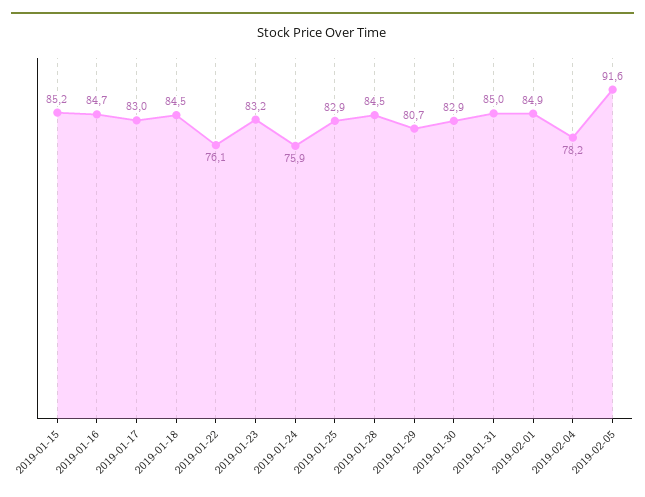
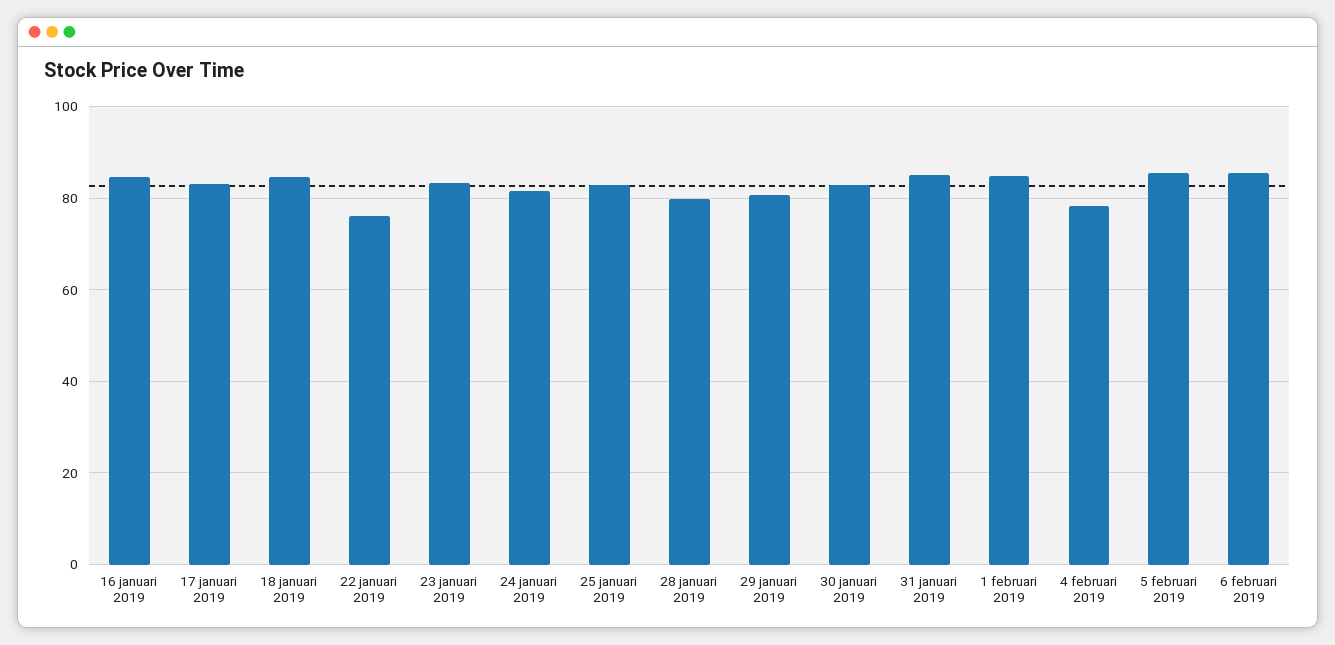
2019-01-15: 85.2 -> none
2019-01-24: 75.9 -> 82
2019-01-28: 84.5 -> 80
2019-02-05: 91.6 -> 86
6 februari 2019: none -> 86

